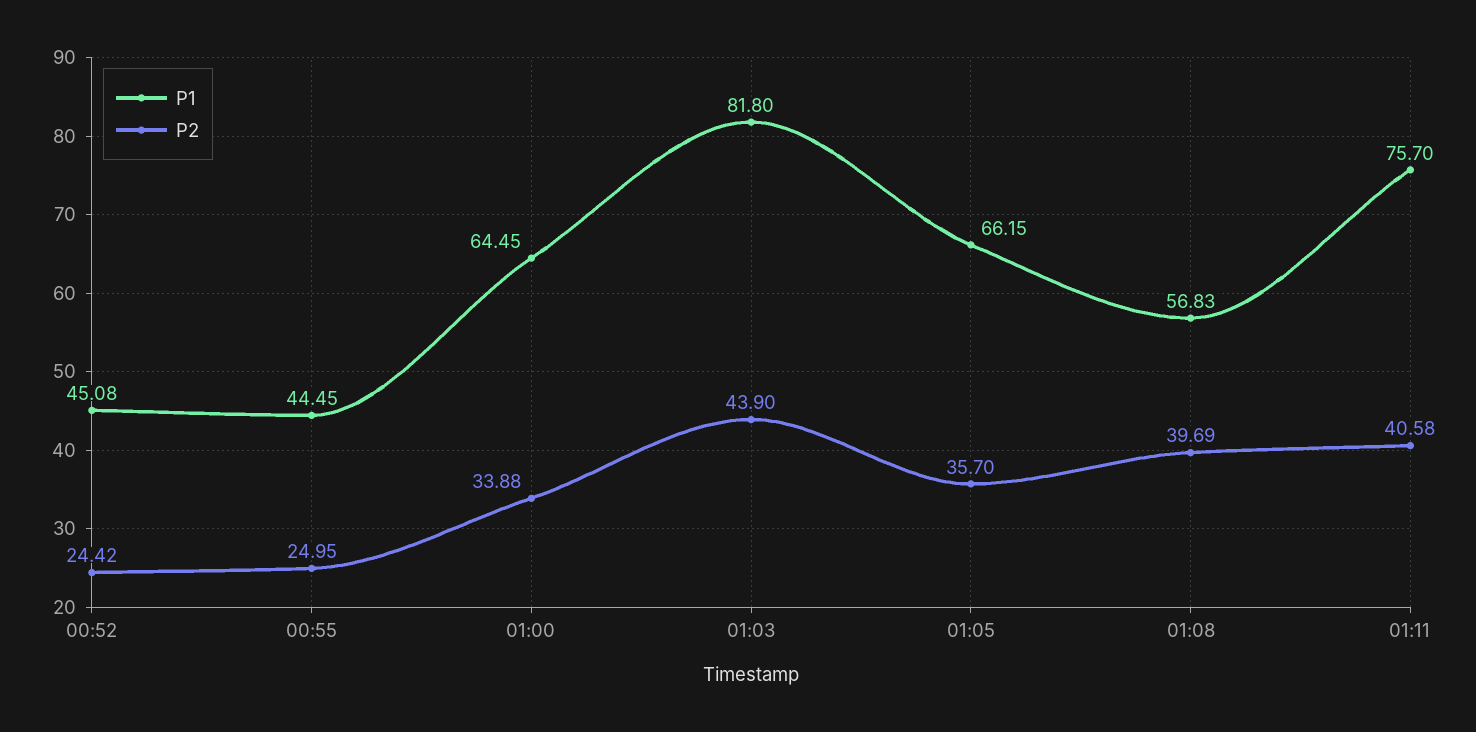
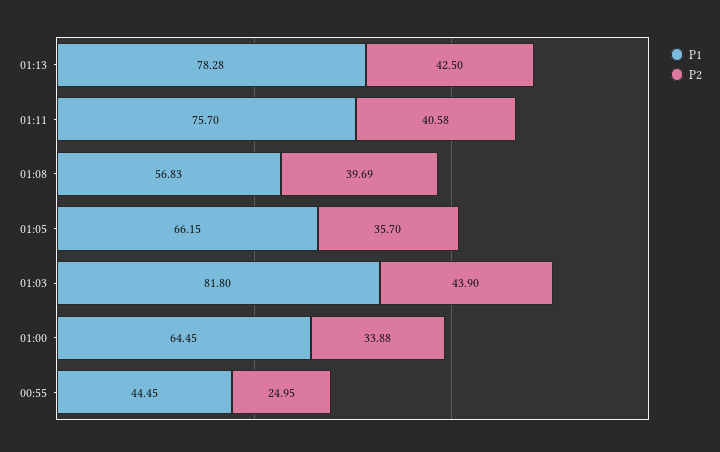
P1, 00:52: 45.08 -> none
P2, 00:52: 24.42 -> none
P1, 01:13: none -> 78.28
P2, 01:13: none -> 42.5

